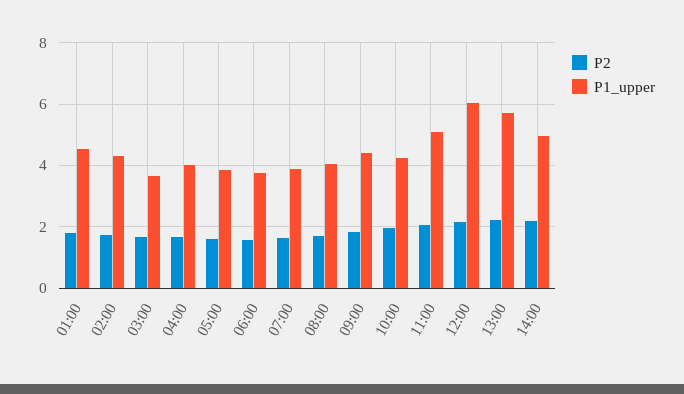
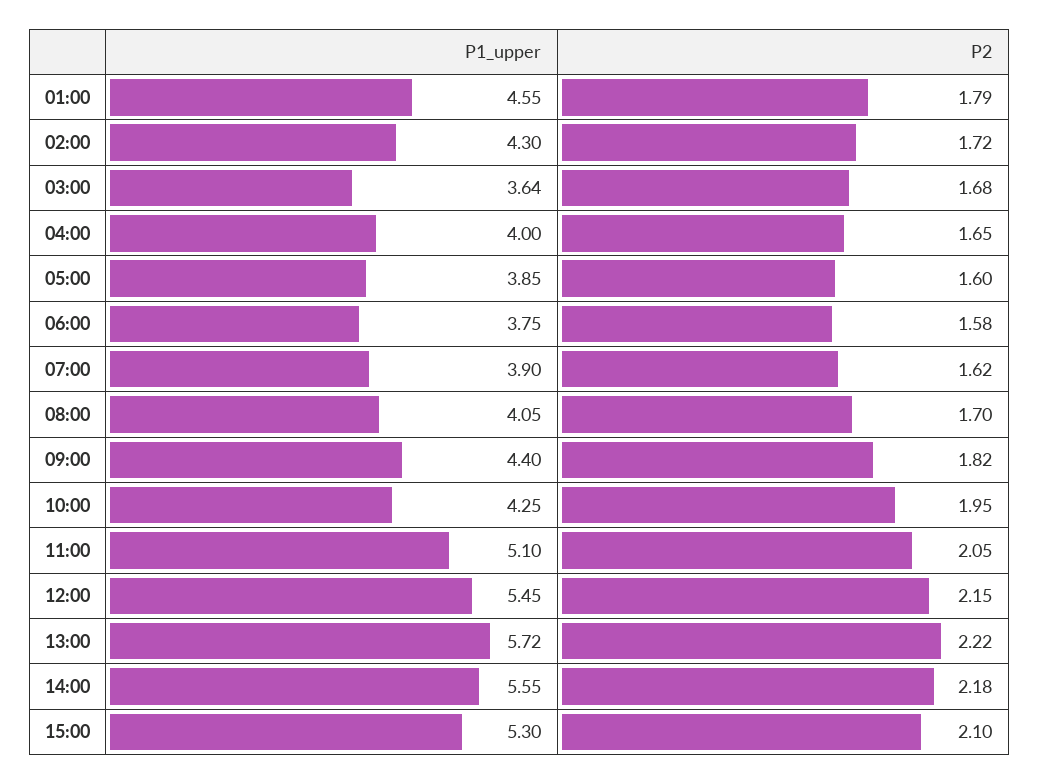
P1_upper, 12:00: 6 -> 5.45
P1_upper, 14:00: 5 -> 5.55
P1_upper, 15:00: none -> 5.3
P2, 15:00: none -> 2.1

